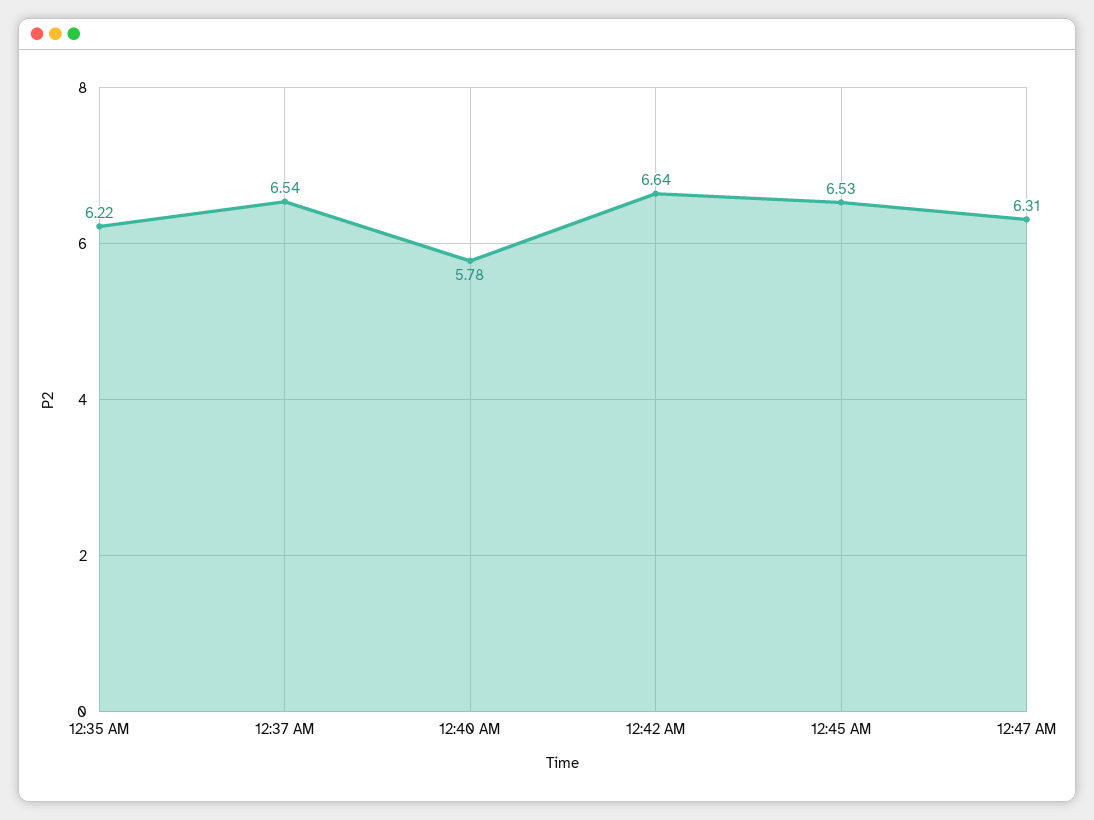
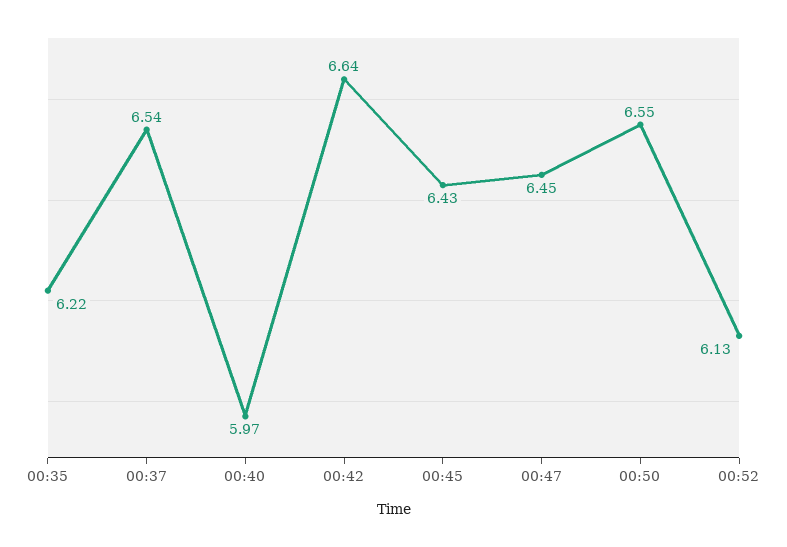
12:40 AM: 5.78 -> 5.97
12:45 AM: 6.53 -> 6.43
12:47 AM: 6.31 -> 6.45
00:50: none -> 6.55
00:52: none -> 6.13

